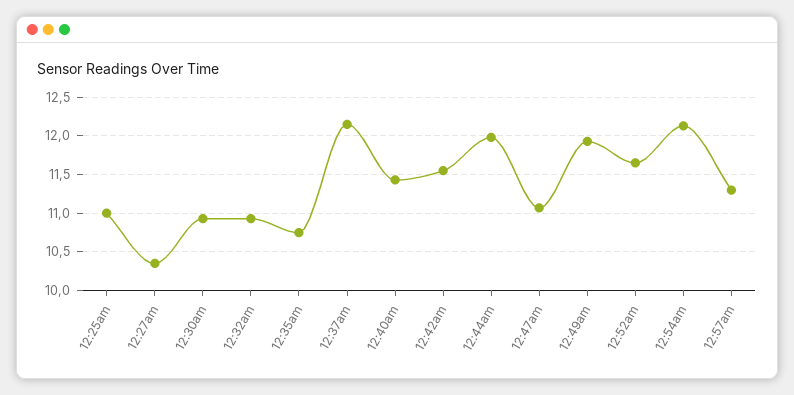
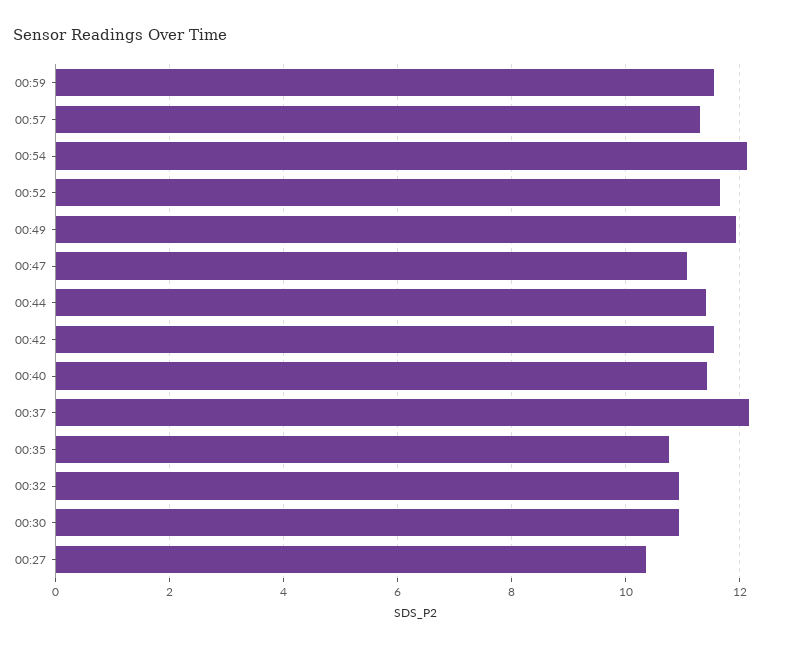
12:25am: 11 -> none
12:44am: 12 -> 11.4
00:59: none -> 11.6

